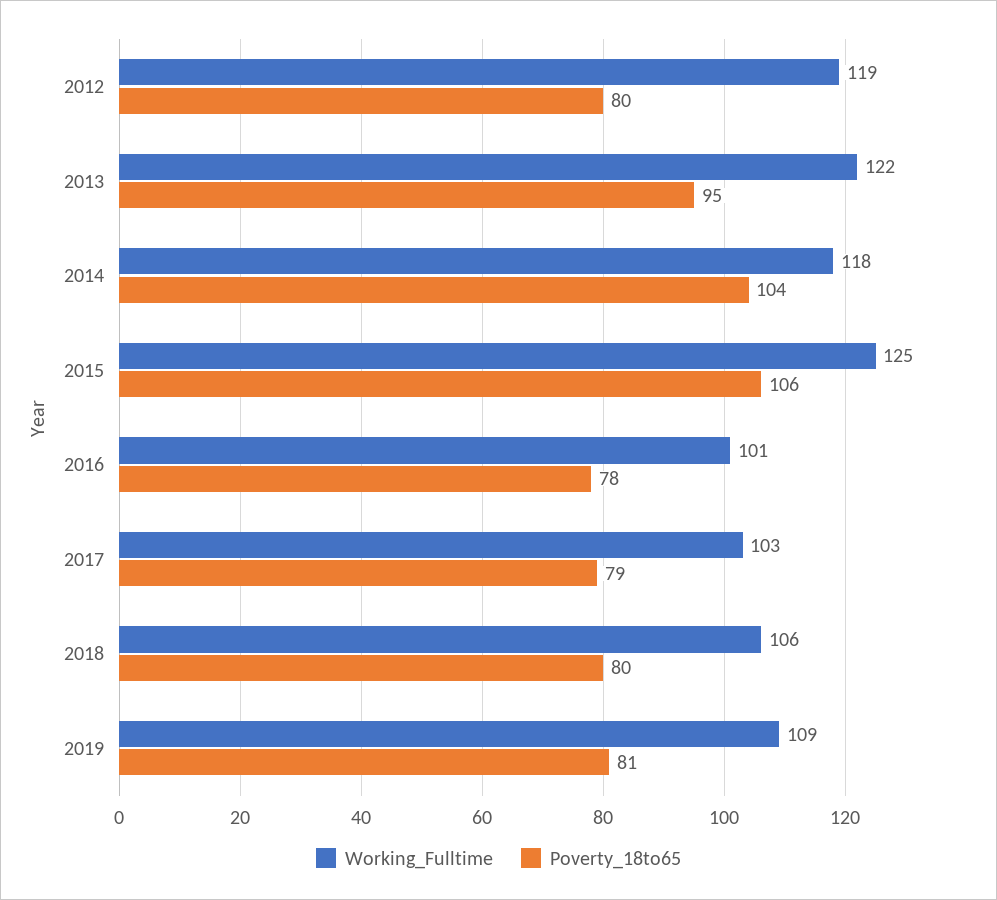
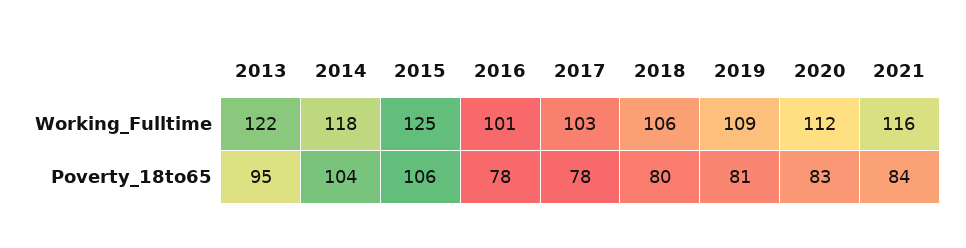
Working_Fulltime, 2012: 119 -> none
Poverty_18to65, 2012: 80 -> none
Poverty_18to65, 2017: 79 -> 78
Working_Fulltime, 2020: none -> 112
Working_Fulltime, 2021: none -> 116
Poverty_18to65, 2020: none -> 83
Poverty_18to65, 2021: none -> 84

